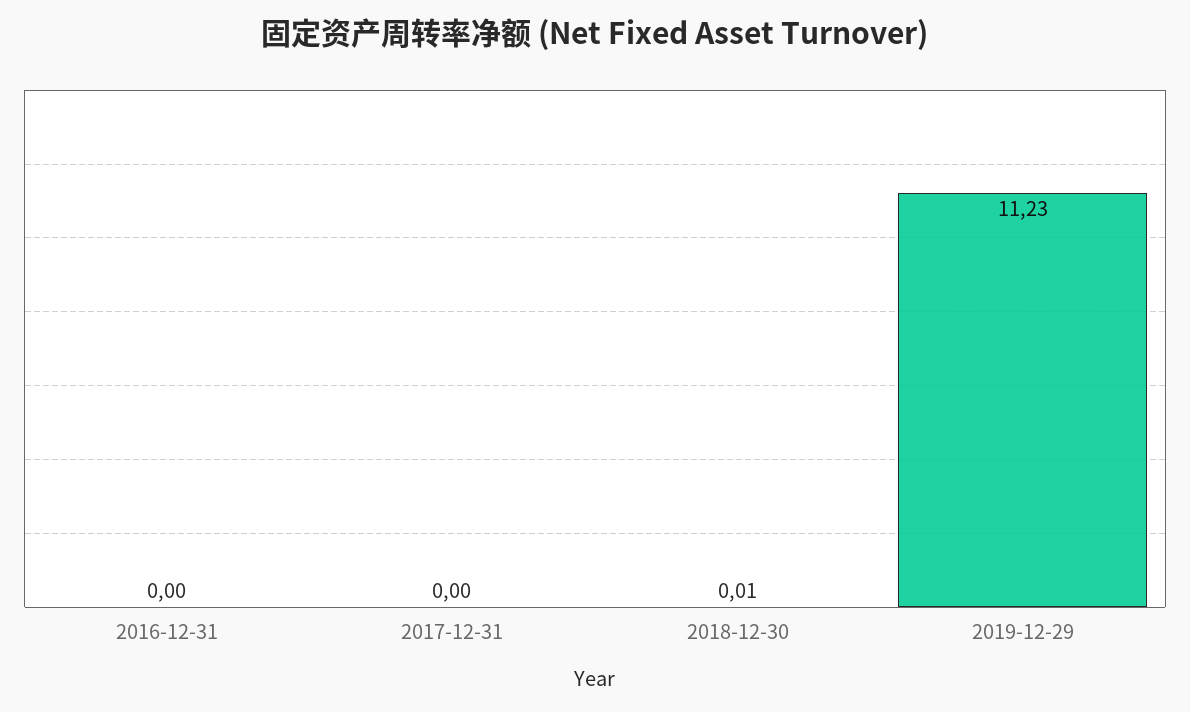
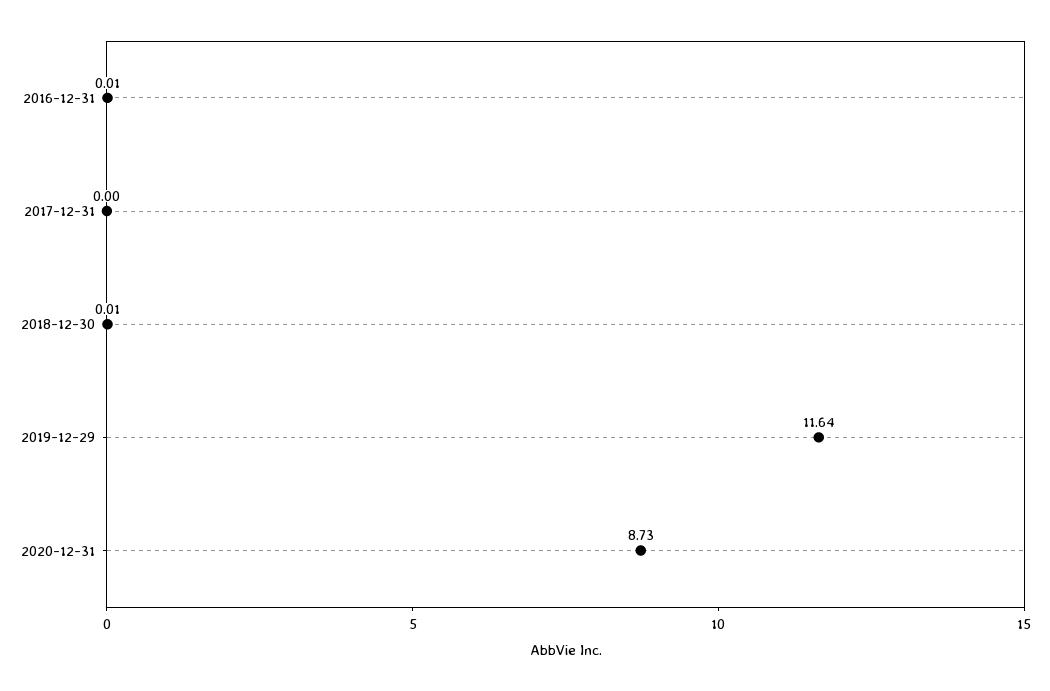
2016-12-31: 0 -> 0.01
2019-12-29: 11.23 -> 11.64
2020-12-31: none -> 8.73

